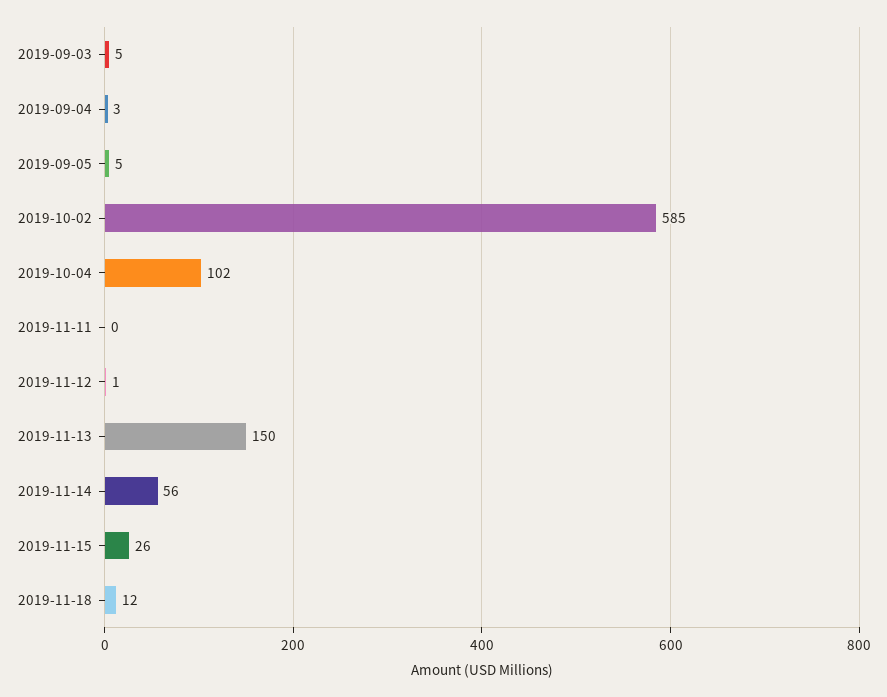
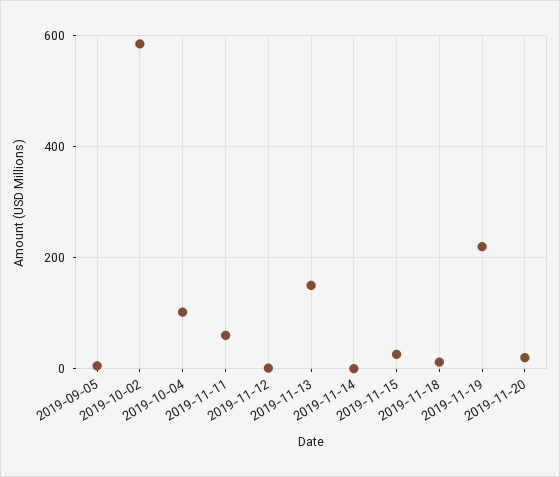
2019-09-03: 5 -> none
2019-09-04: 3 -> none
2019-11-11: 0 -> 60
2019-11-14: 56 -> 0
2019-11-19: none -> 220
2019-11-20: none -> 20

